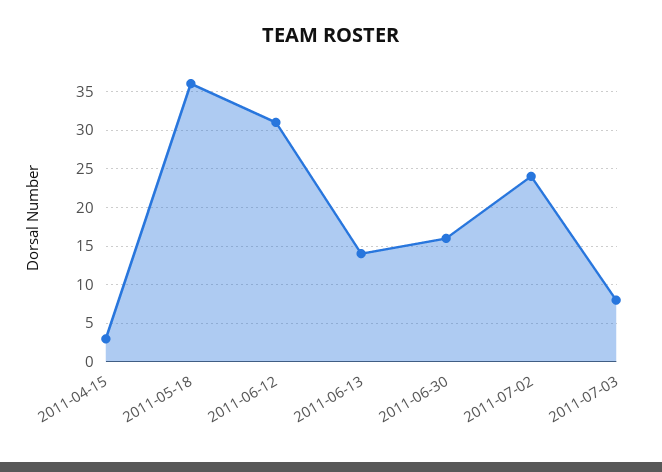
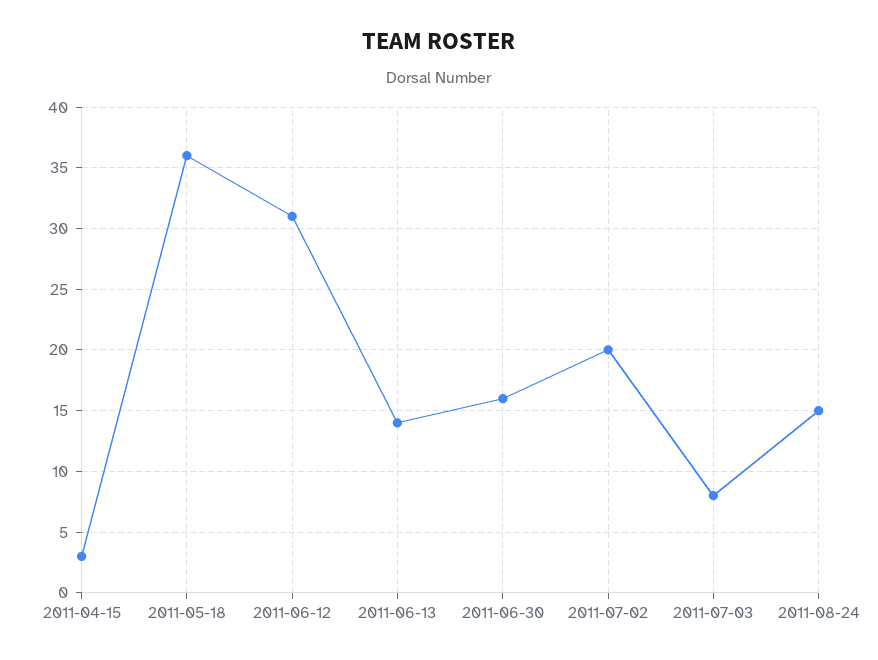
2011-07-02: 24 -> 20
2011-08-24: none -> 15

